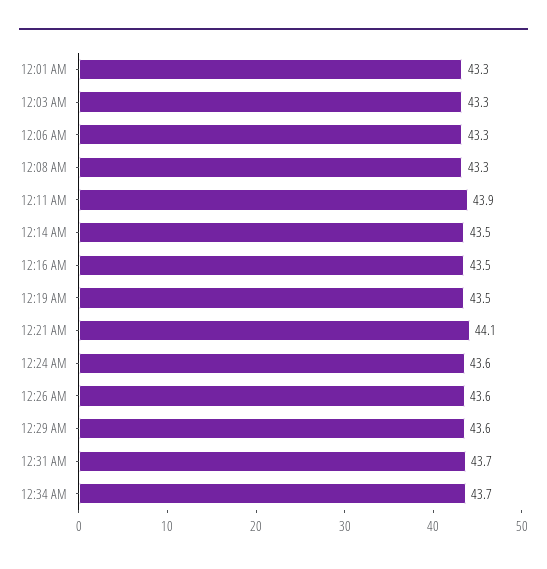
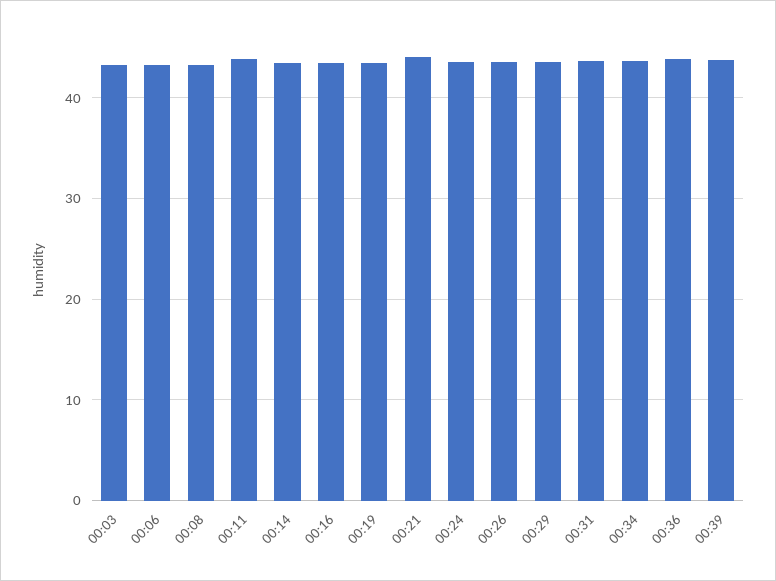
12:01 AM: 43.3 -> none
00:36: none -> 44
00:39: none -> 44

